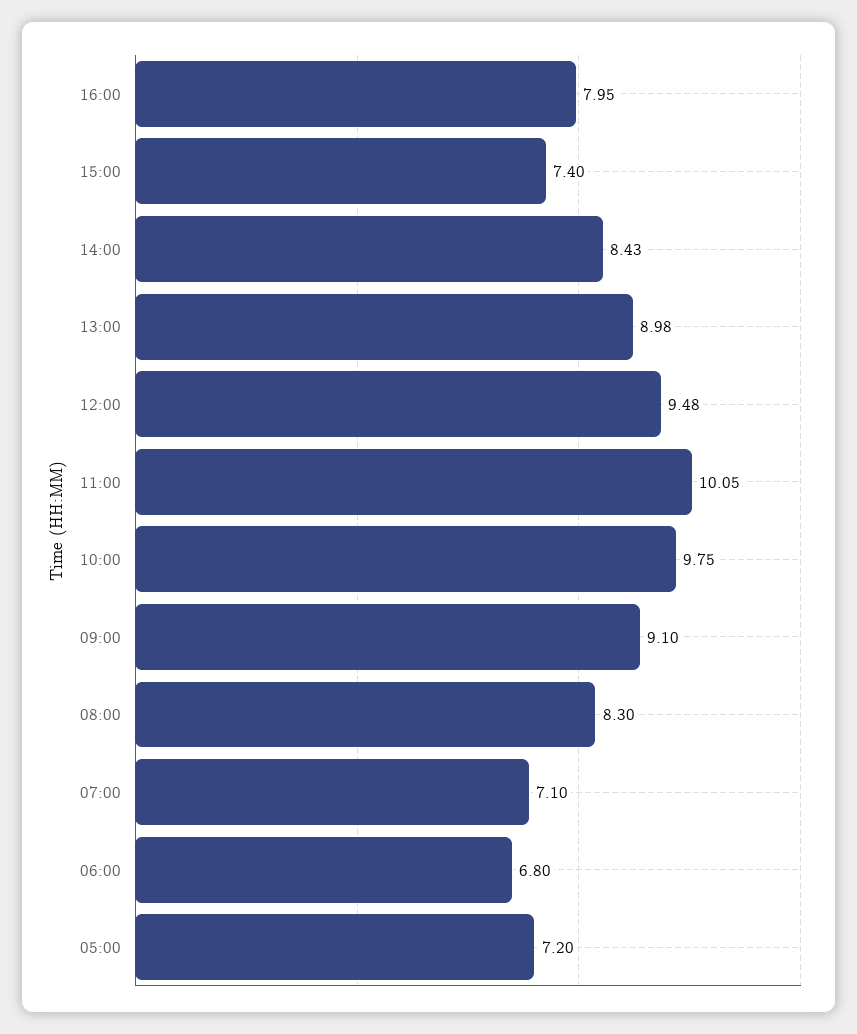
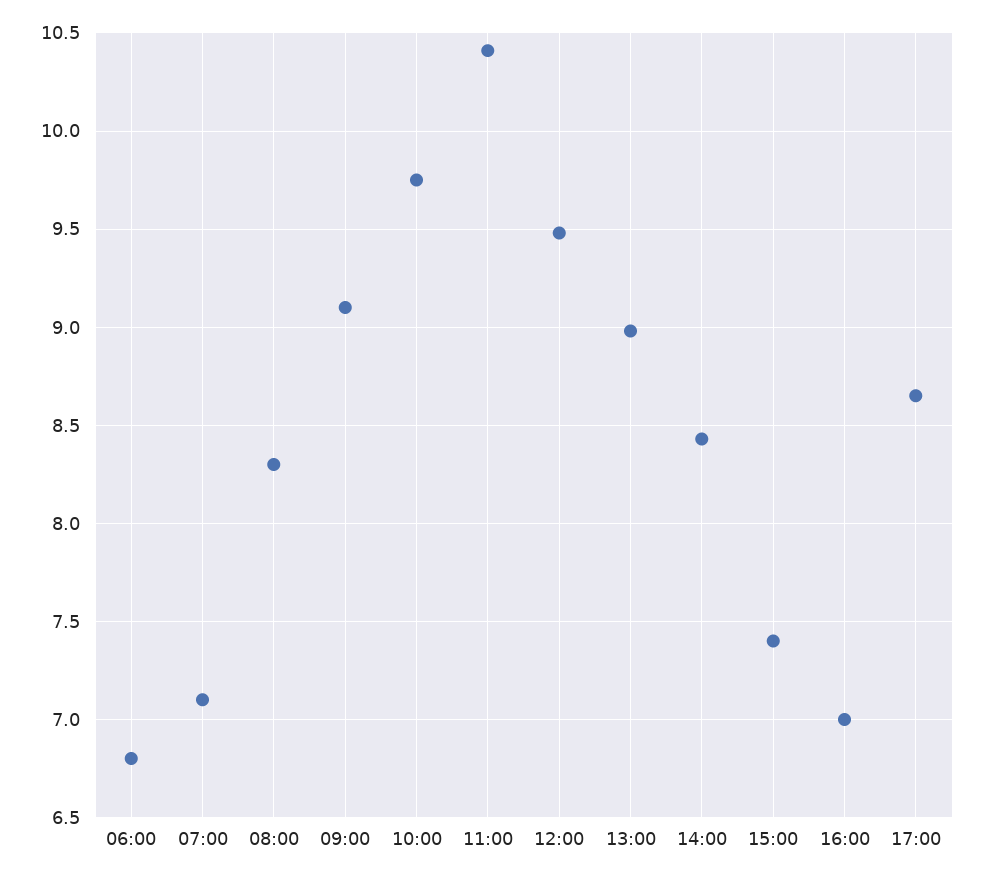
16:00: 7.95 -> 7
11:00: 10.05 -> 10.4
05:00: 7.2 -> none
17:00: none -> 8.65

